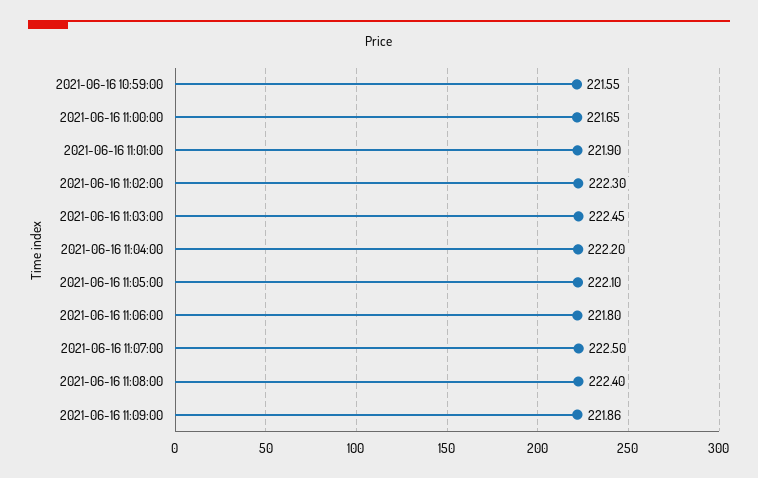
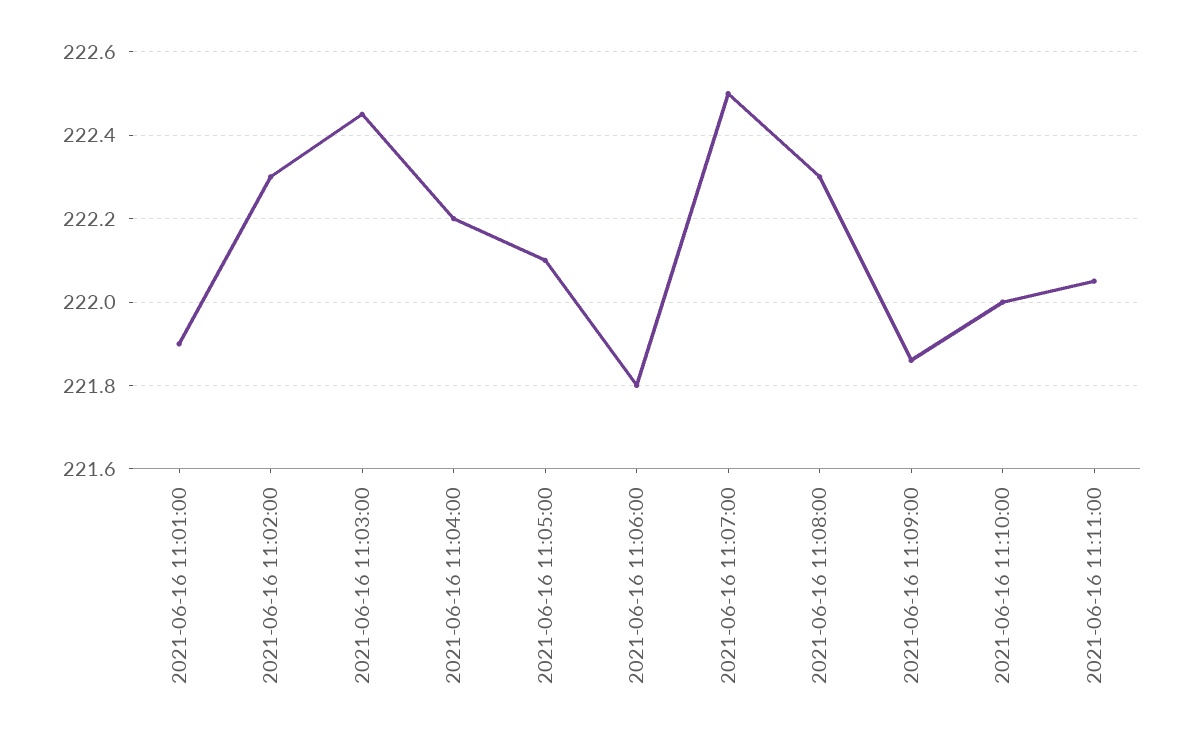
2021-06-16 10:59:00: 221.55 -> none
2021-06-16 11:00:00: 221.65 -> none
2021-06-16 11:08:00: 222.4 -> 222.3
2021-06-16 11:10:00: none -> 222
2021-06-16 11:11:00: none -> 222.05

